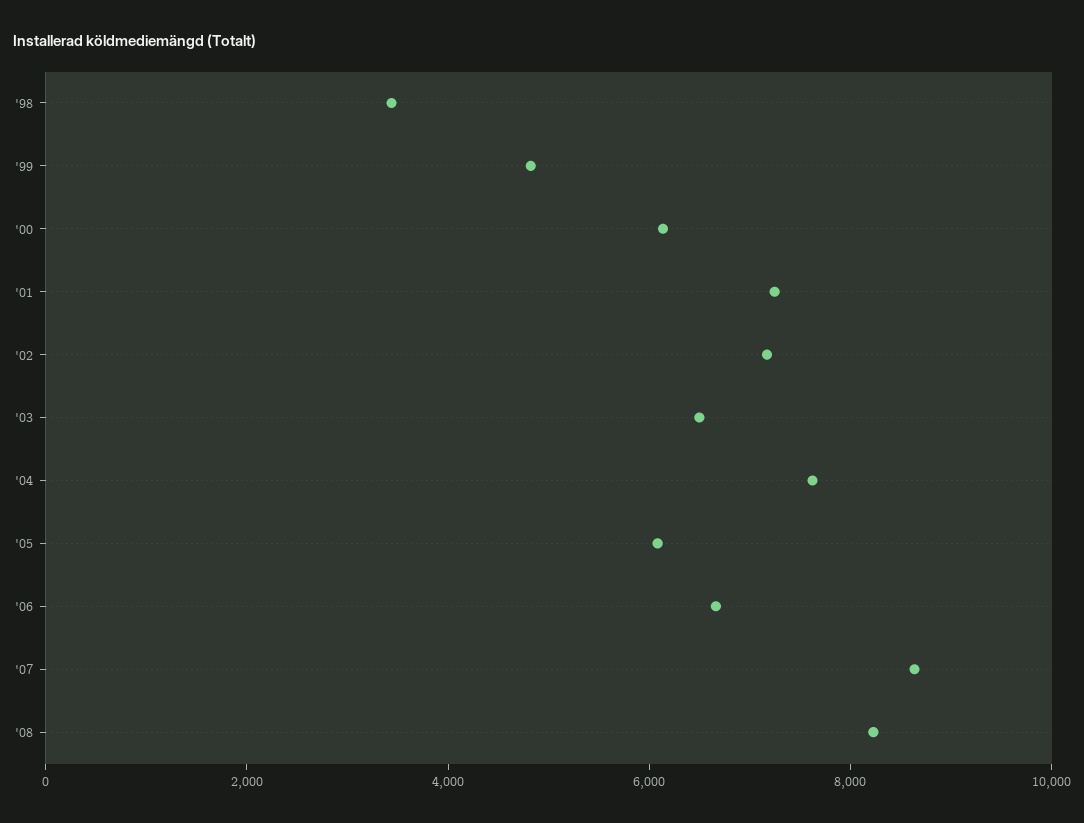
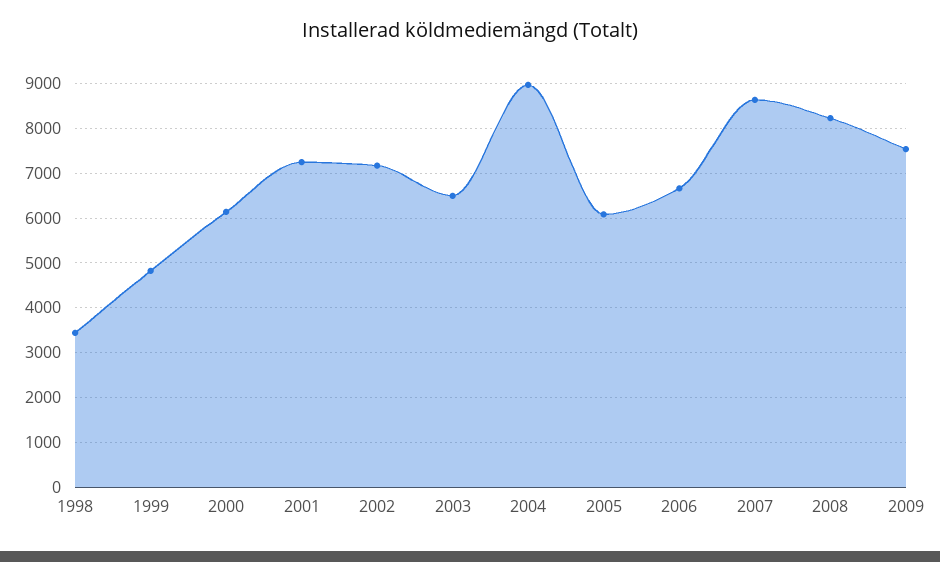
'04: 7500 -> 9000
2009: none -> 7600

